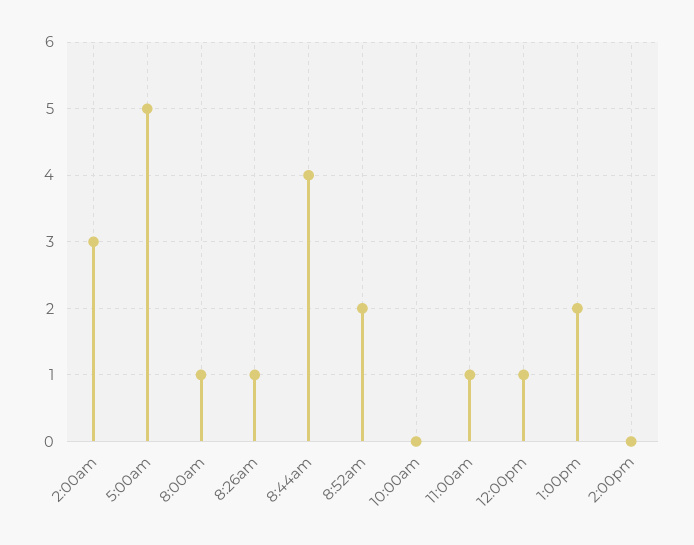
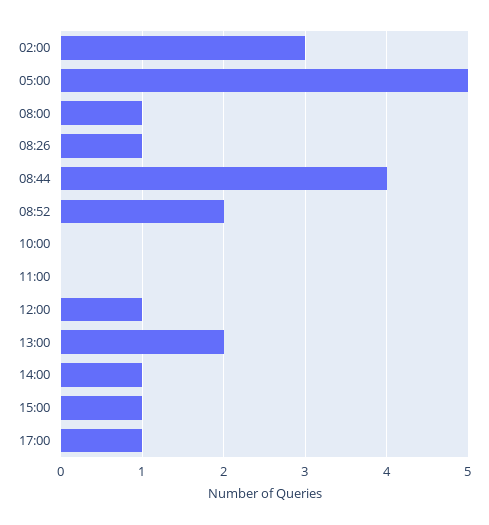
11:00am: 1 -> 0
2:00pm: 0 -> 1
15:00: none -> 1
17:00: none -> 1

